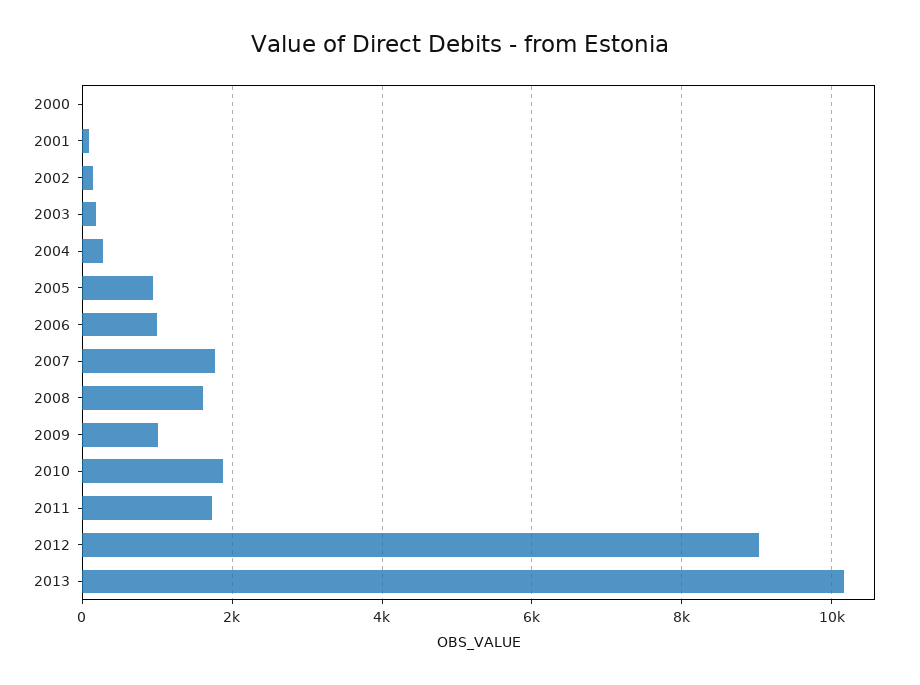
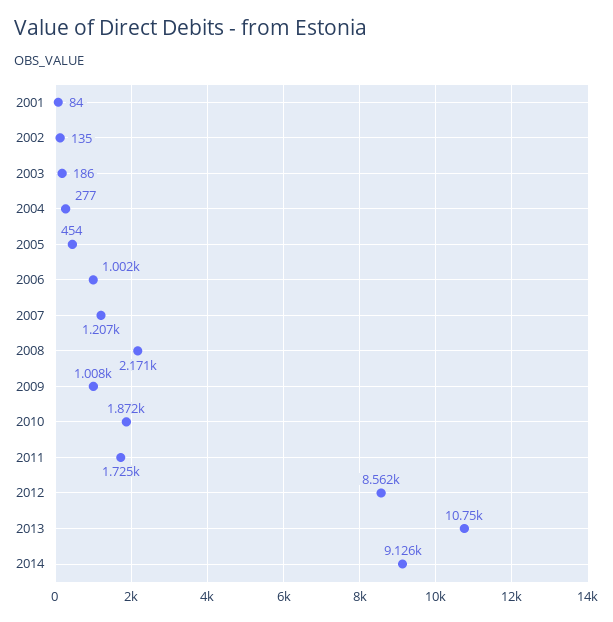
2000: 0 -> none
2005: 1000 -> 454
2007: 1800 -> 1207
2008: 1600 -> 2171
2012: 9000 -> 8562
2013: 10200 -> 10750
2014: none -> 9126

